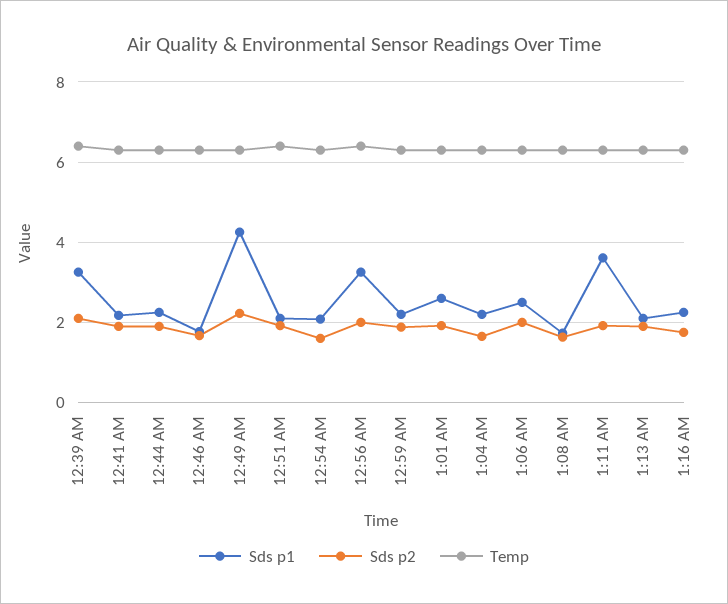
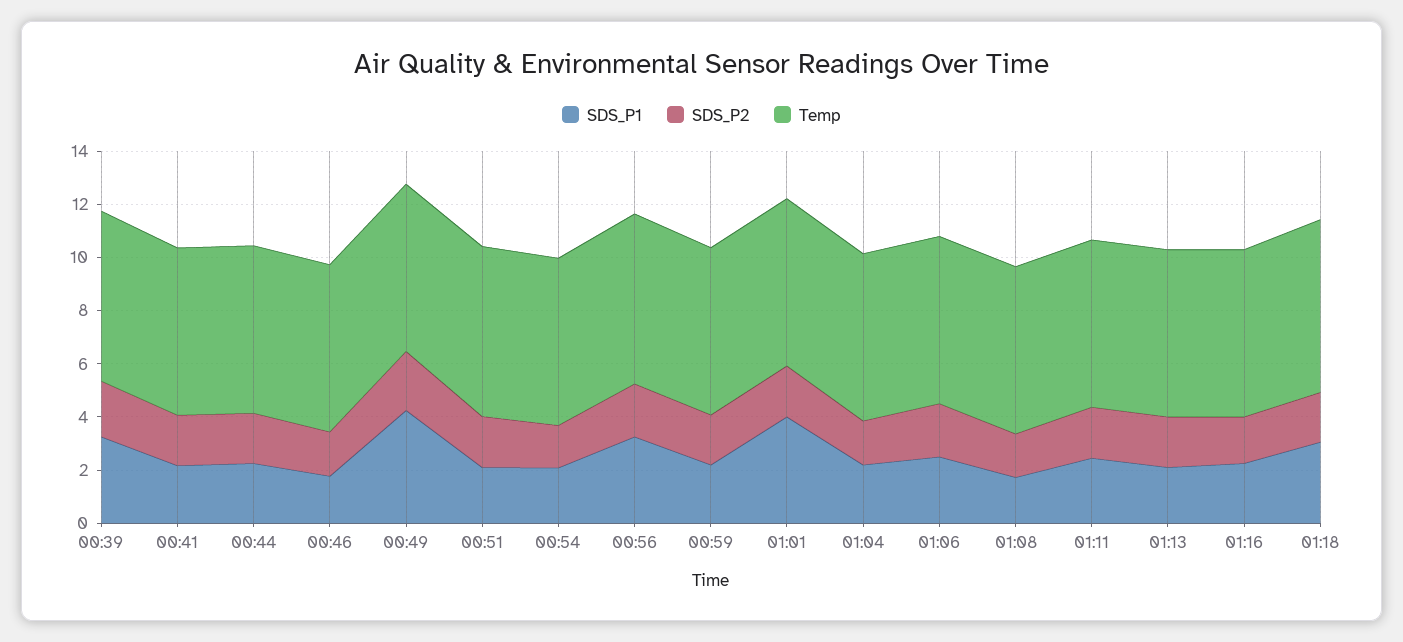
Sds p1, 1:01 AM: 2.6 -> 4
Sds p1, 1:11 AM: 3.6 -> 2.5
Sds p1, 01:18: none -> 3
Sds p2, 01:18: none -> 2
Temp, 01:18: none -> 6.5

